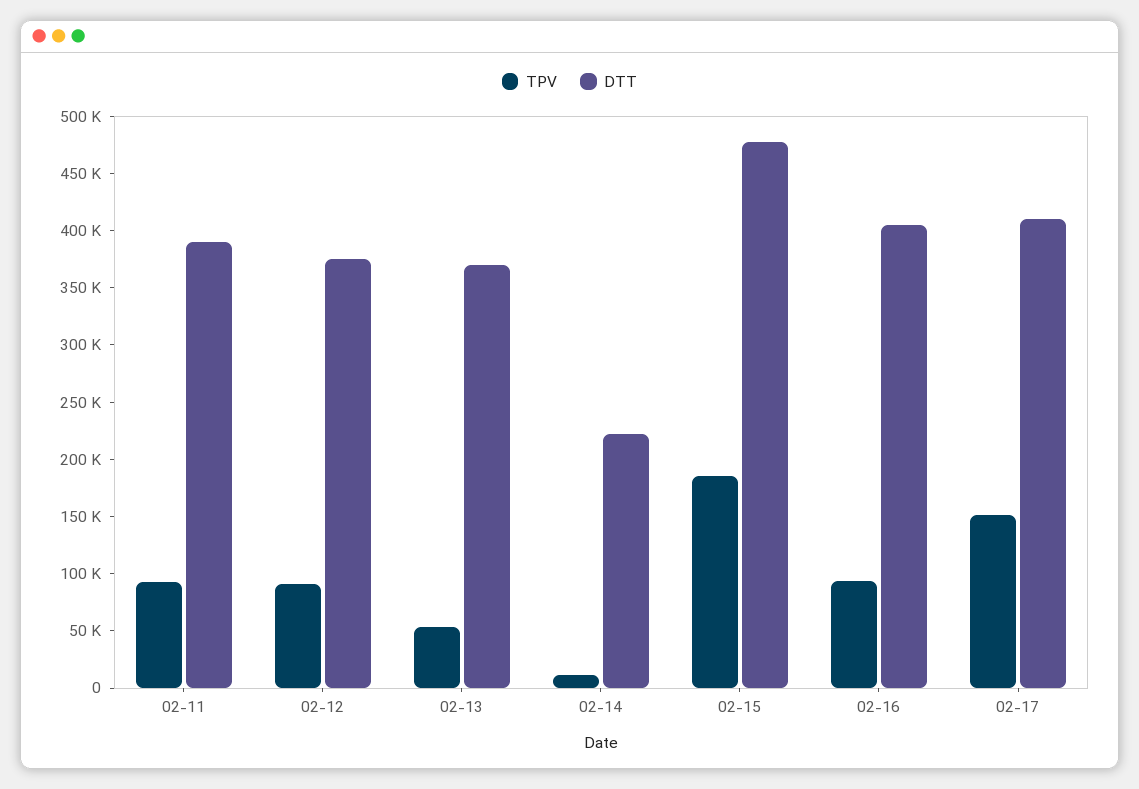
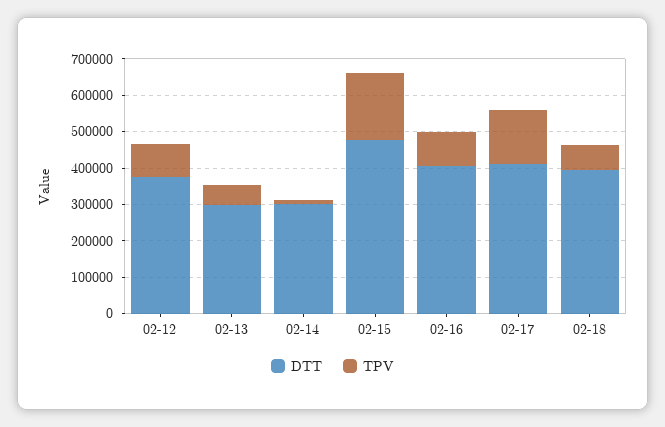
TPV, 02-11: 90000 -> none
DTT, 02-11: 390000 -> none
DTT, 02-13: 370000 -> 300000
DTT, 02-14: 220000 -> 300000
DTT, 02-18: none -> 400000
TPV, 02-18: none -> 75000

